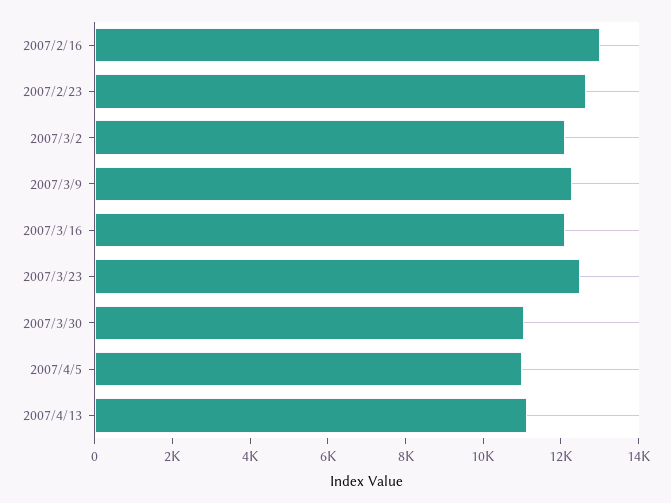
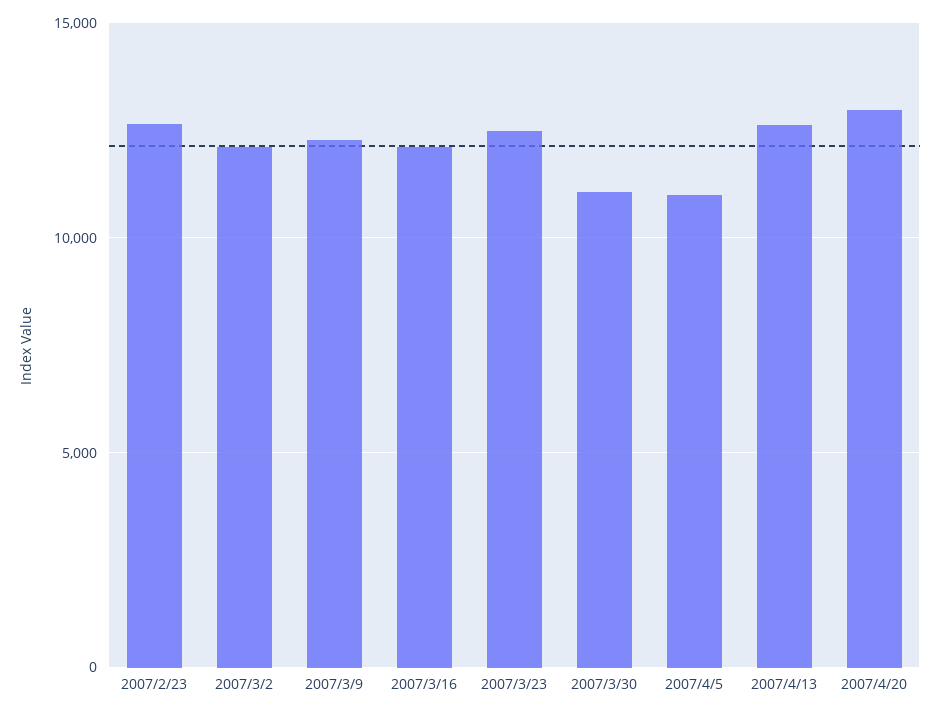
2007/2/16: 13000 -> none
2007/4/13: 11000 -> 12500
2007/4/20: none -> 13000

